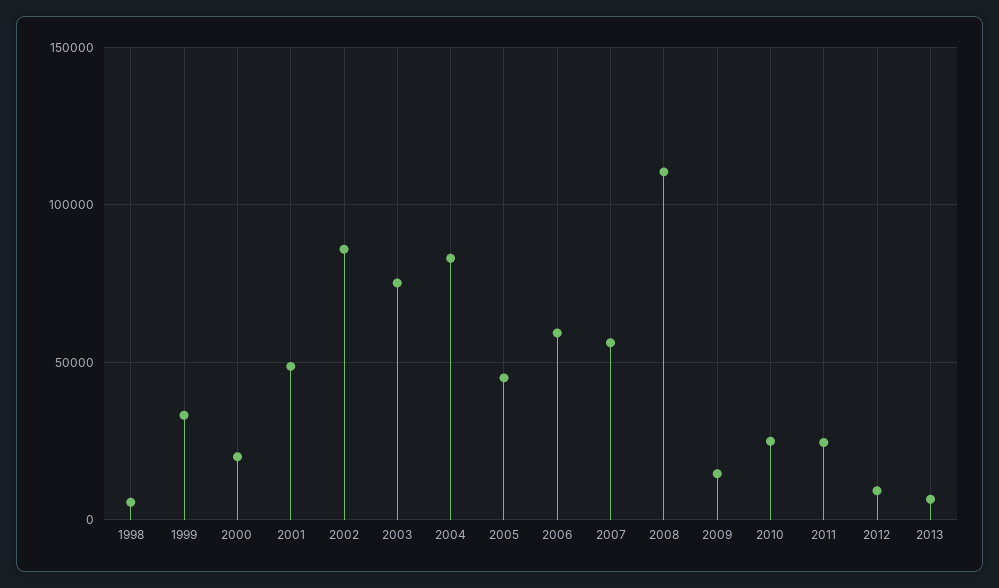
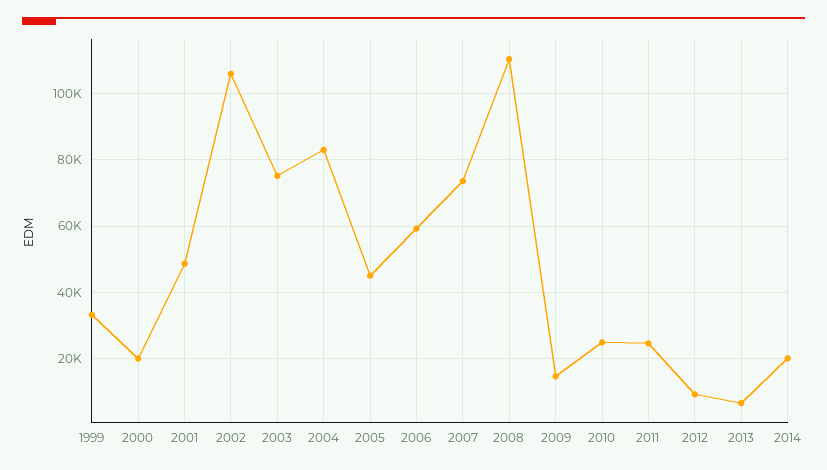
1998: 5000 -> none
2002: 85000 -> 106000
2007: 55000 -> 74000
2014: none -> 20000

